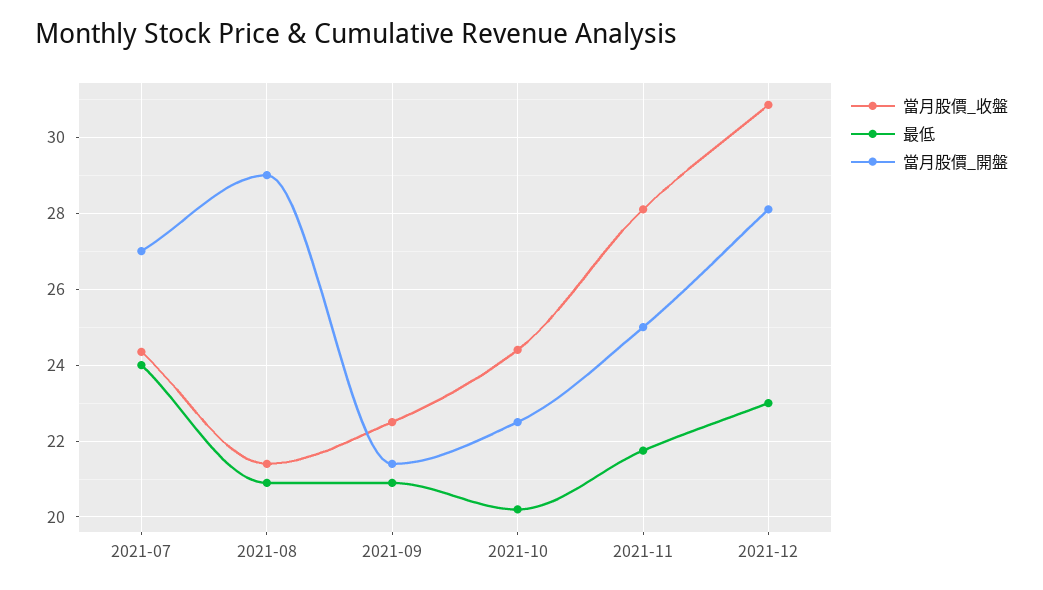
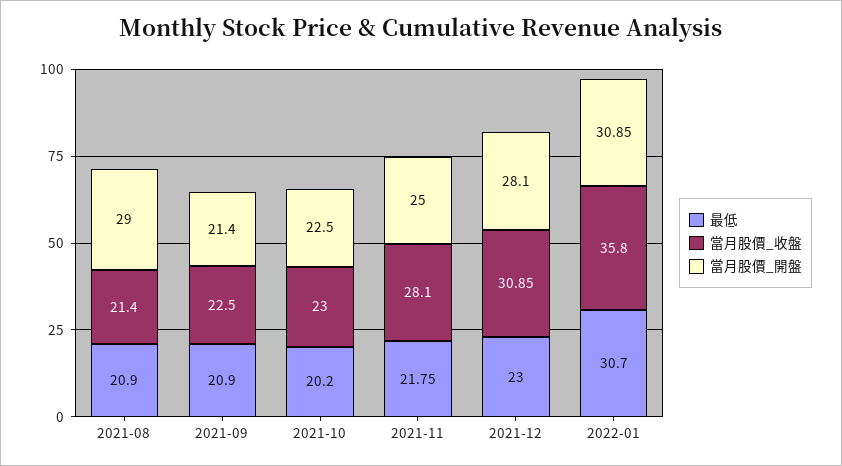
當月股價_收盤, 2021-07: 24.4 -> none
最低, 2021-07: 24 -> none
當月股價_開盤, 2021-07: 27 -> none
當月股價_收盤, 2021-10: 24.4 -> 23
最低, 2022-01: none -> 30.7
當月股價_收盤, 2022-01: none -> 35.8
當月股價_開盤, 2022-01: none -> 30.85

